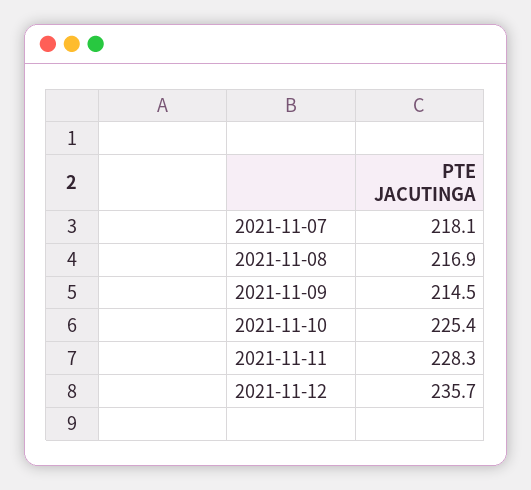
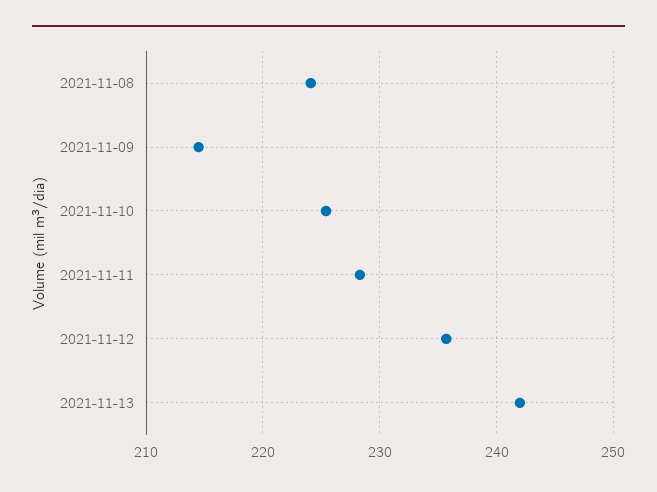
2021-11-07: 218.1 -> none
2021-11-08: 216.9 -> 224
2021-11-13: none -> 242

